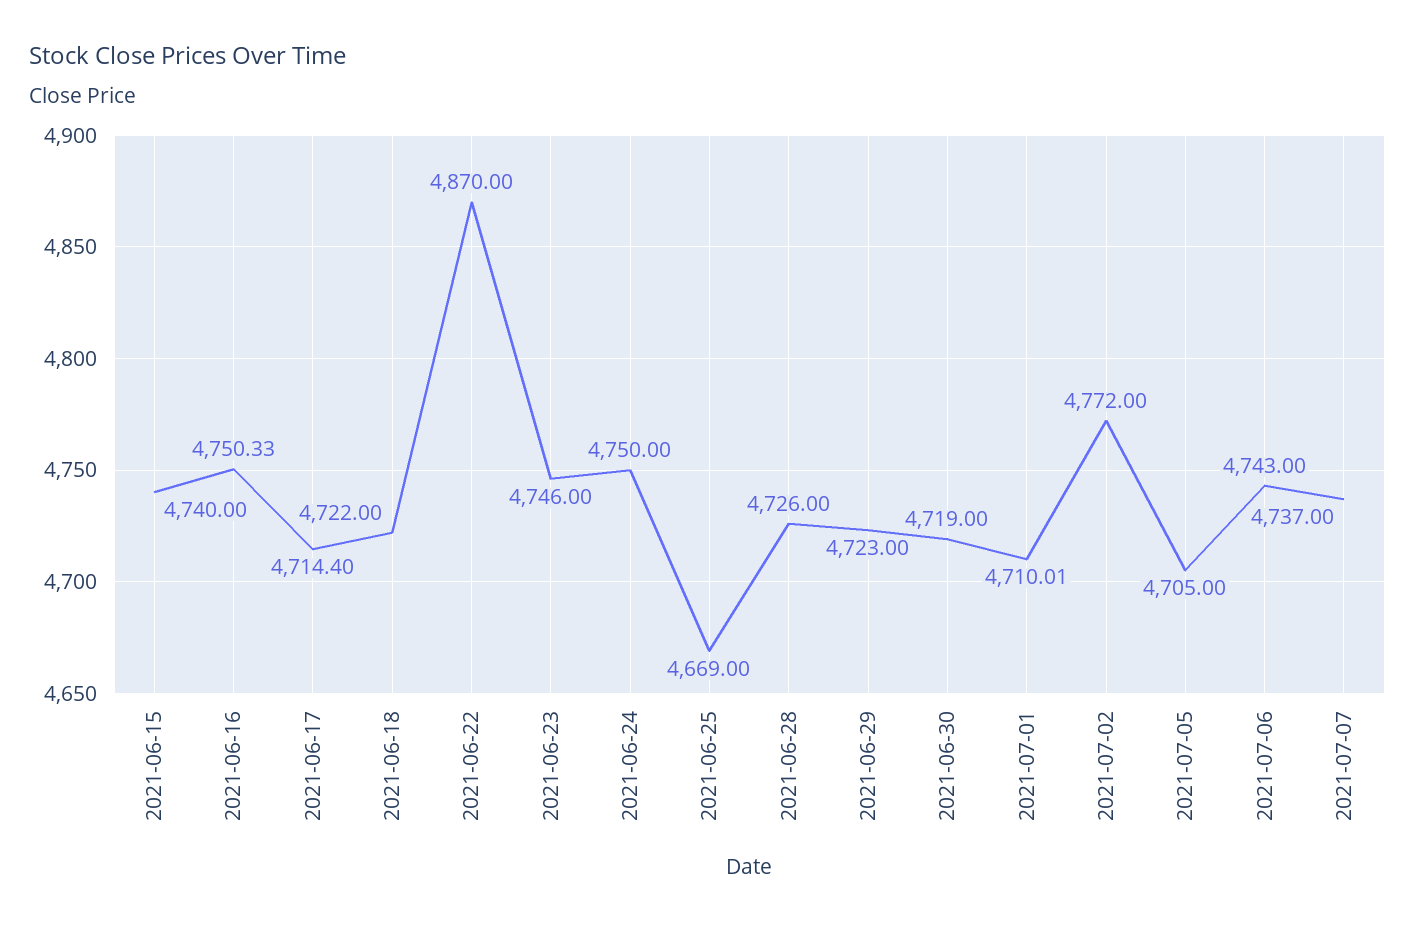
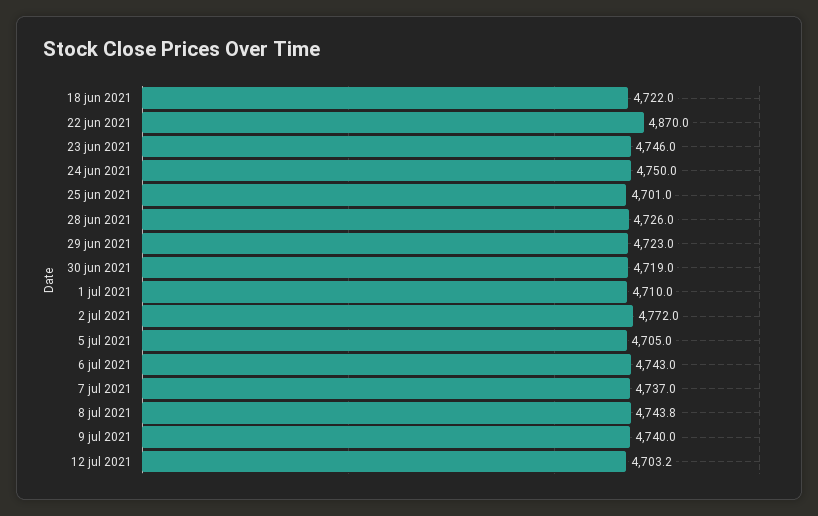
2021-06-15: 4740 -> none
2021-06-16: 4750.33 -> none
2021-06-17: 4714.4 -> none
2021-06-25: 4669 -> 4701
8 jul 2021: none -> 4743.8
9 jul 2021: none -> 4740
12 jul 2021: none -> 4703.2

